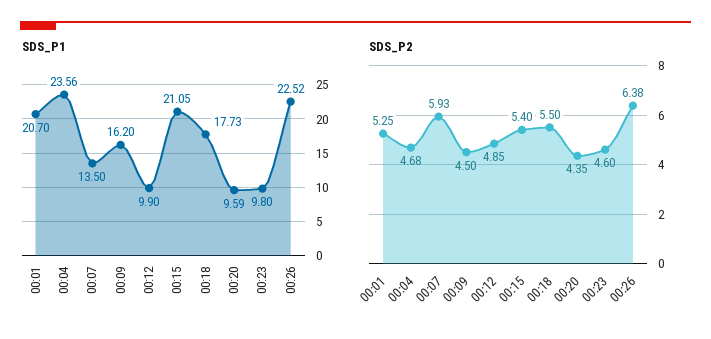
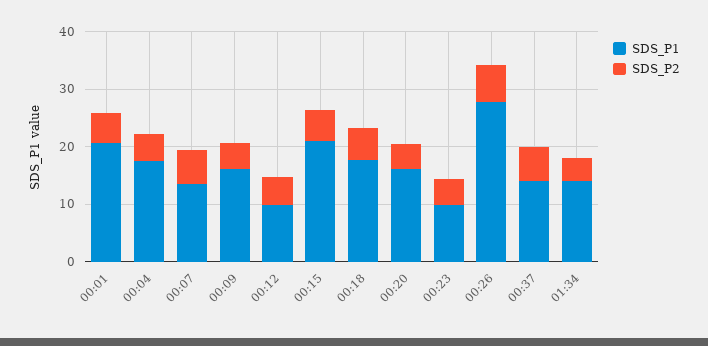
SDS_P1, 00:04: 23.56 -> 18
SDS_P1, 00:20: 9.59 -> 16
SDS_P1, 00:26: 22.52 -> 28
SDS_P1, 00:37: none -> 14
SDS_P2, 00:37: none -> 6
SDS_P1, 01:34: none -> 14
SDS_P2, 01:34: none -> 4

